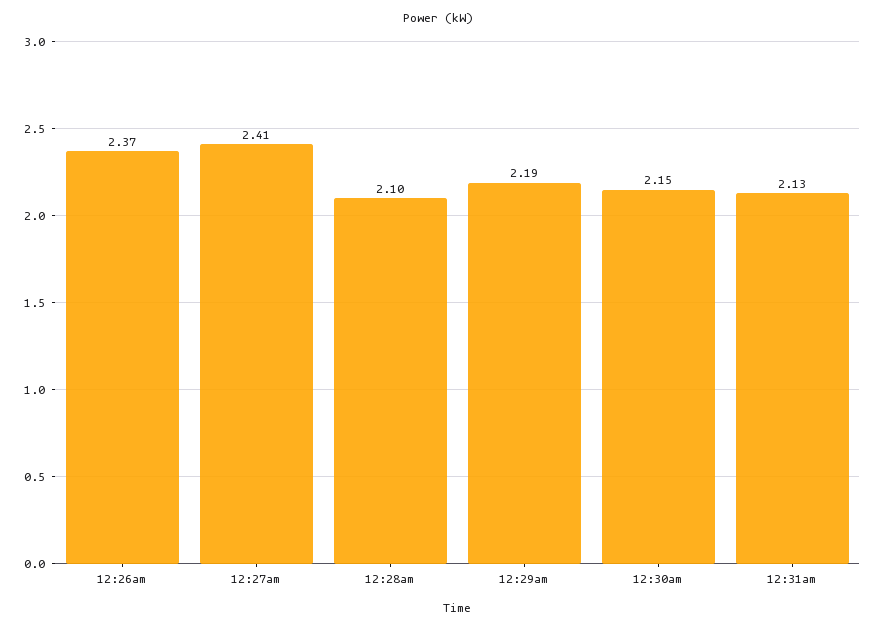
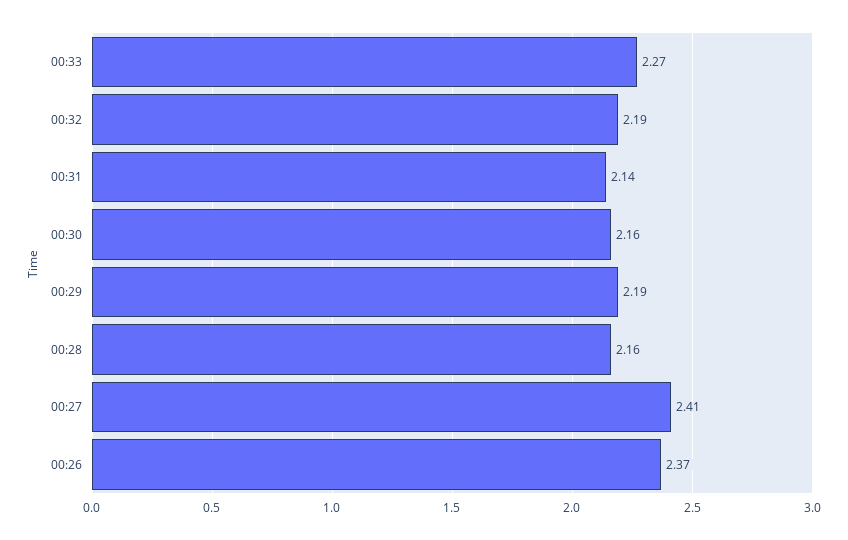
12:28am: 2.1 -> 2.16
12:30am: 2.15 -> 2.16
12:31am: 2.13 -> 2.14
00:33: none -> 2.27
00:32: none -> 2.19

